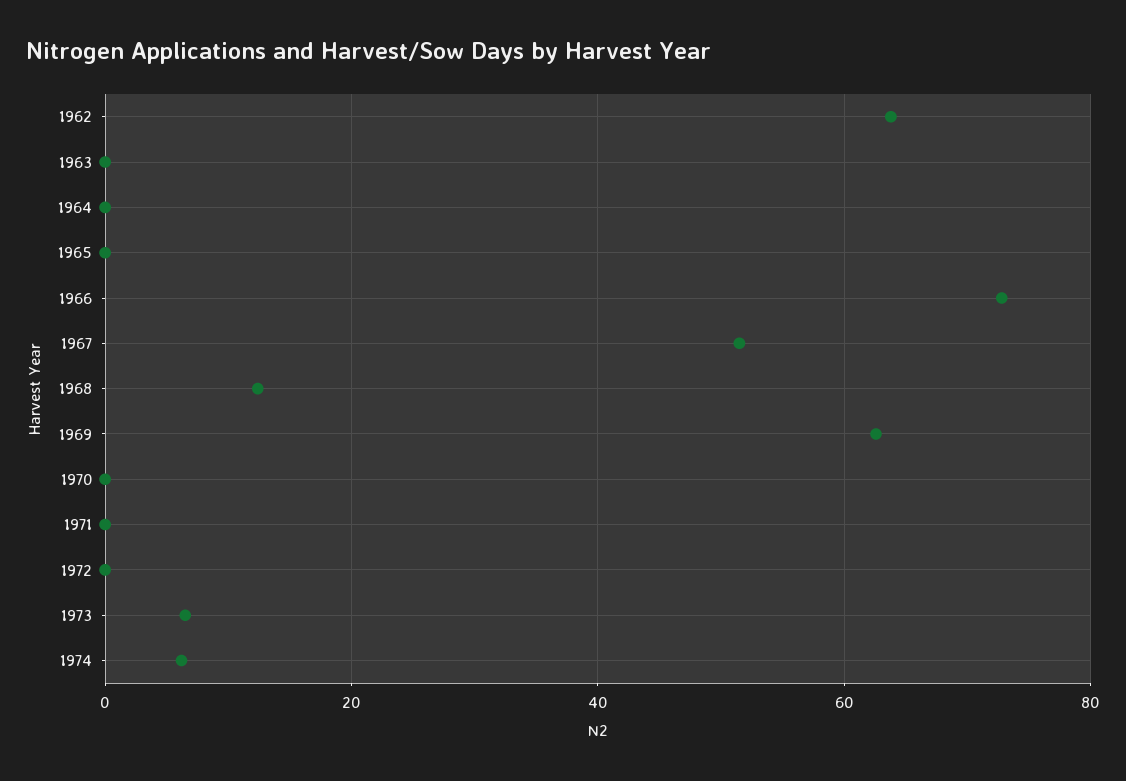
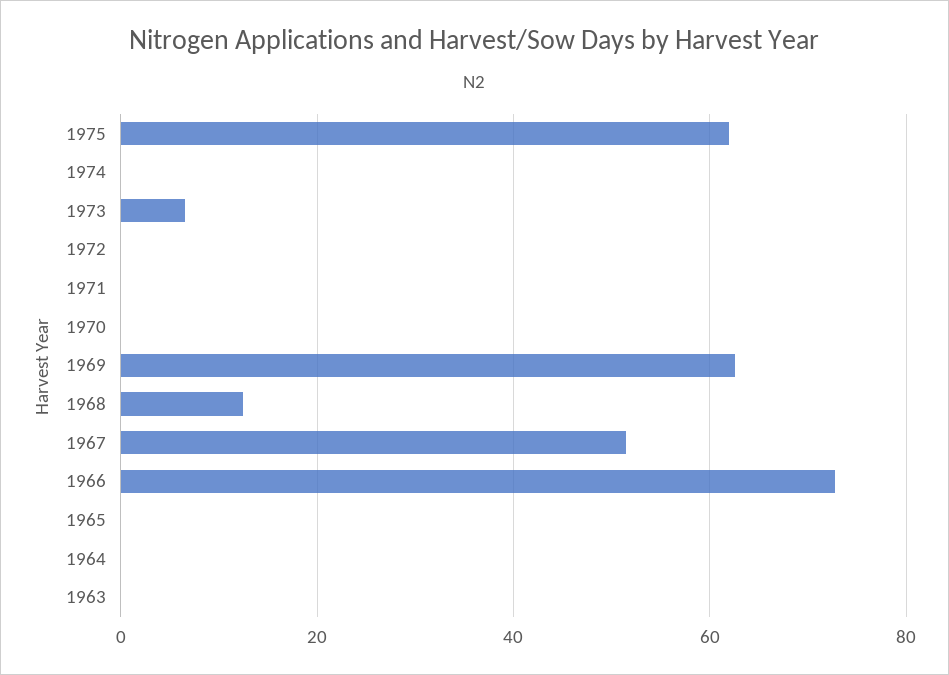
1962: 64 -> none
1974: 6 -> 0
1975: none -> 62

